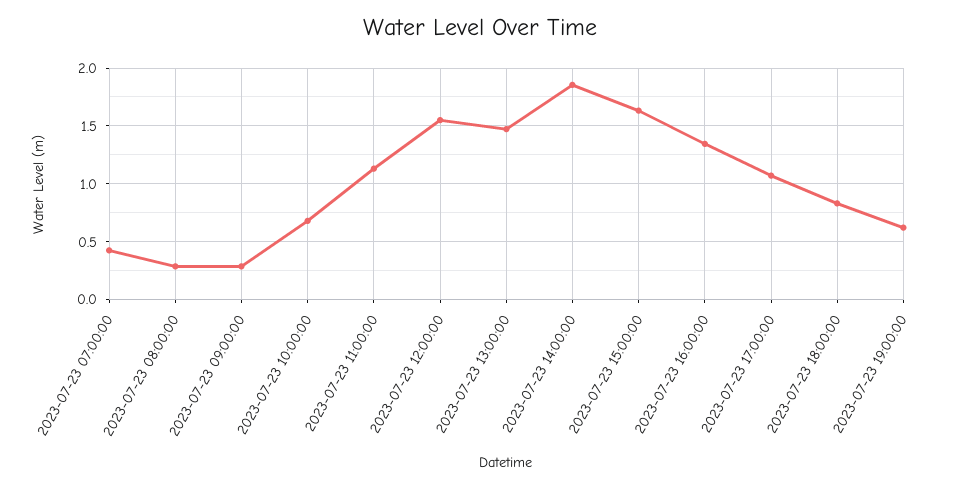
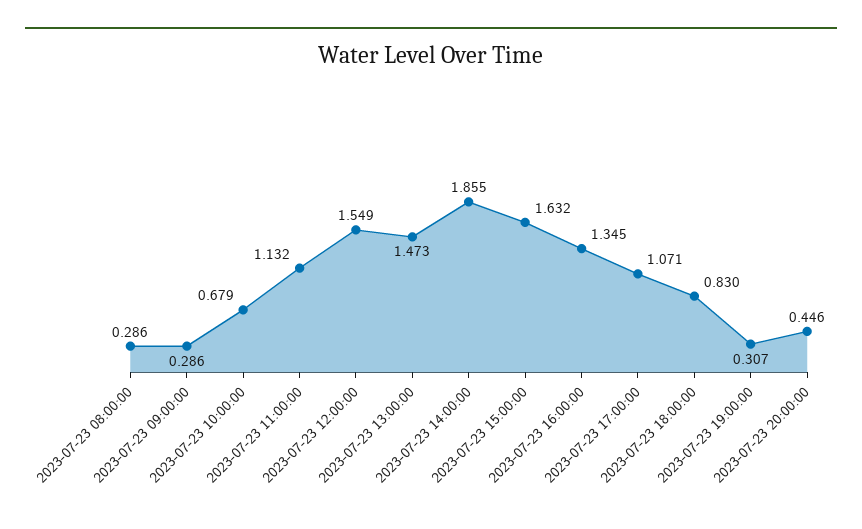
2023-07-23 07:00:00: 0.4 -> none
2023-07-23 19:00:00: 0.6 -> 0.307
2023-07-23 20:00:00: none -> 0.446

